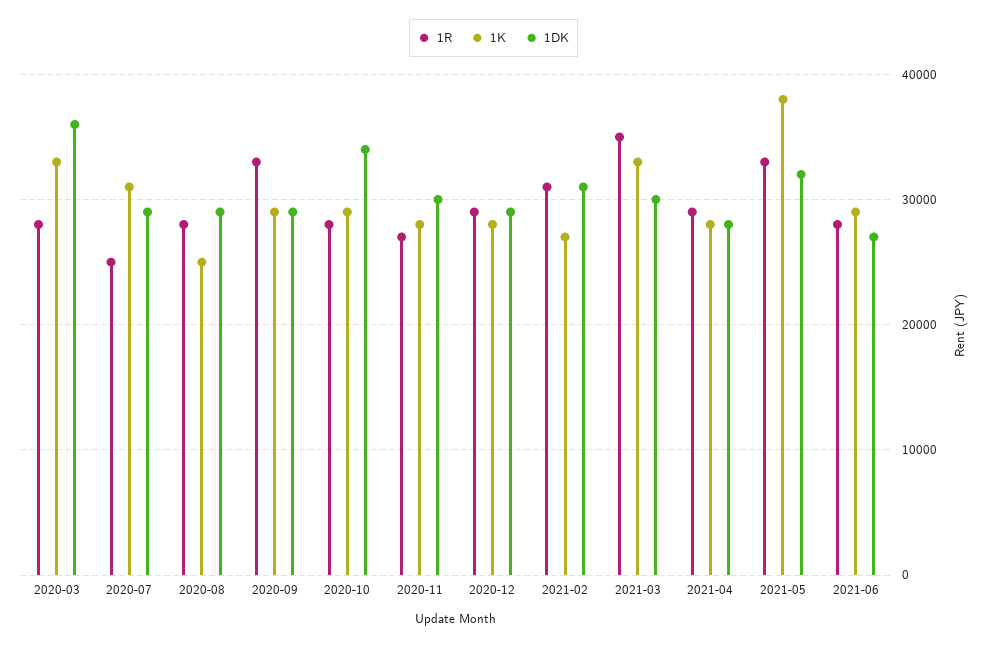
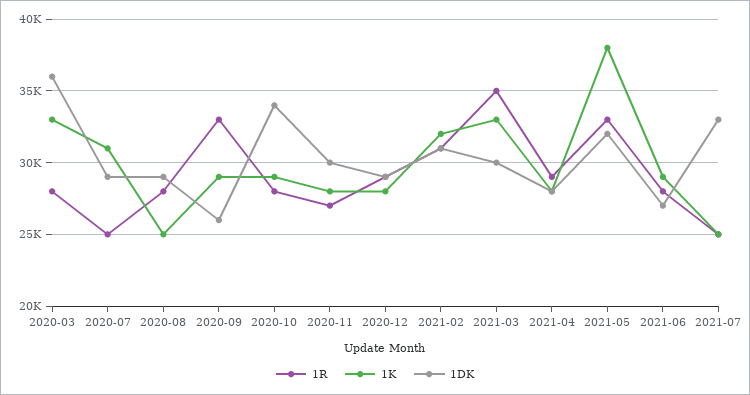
1DK, 2020-09: 29000 -> 26000
1K, 2021-02: 27000 -> 32000
1R, 2021-07: none -> 25000
1K, 2021-07: none -> 25000
1DK, 2021-07: none -> 33000

